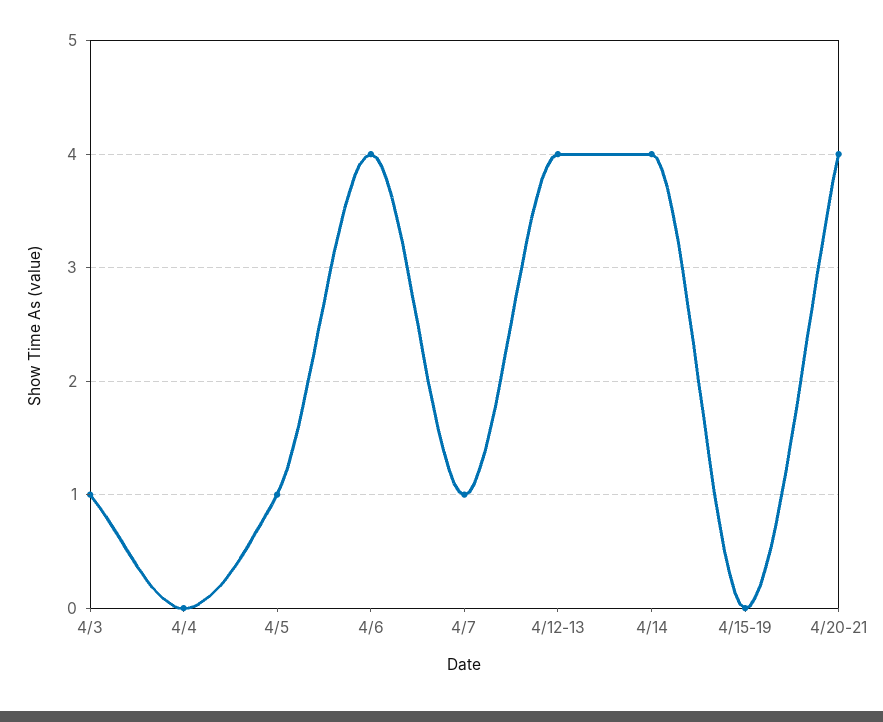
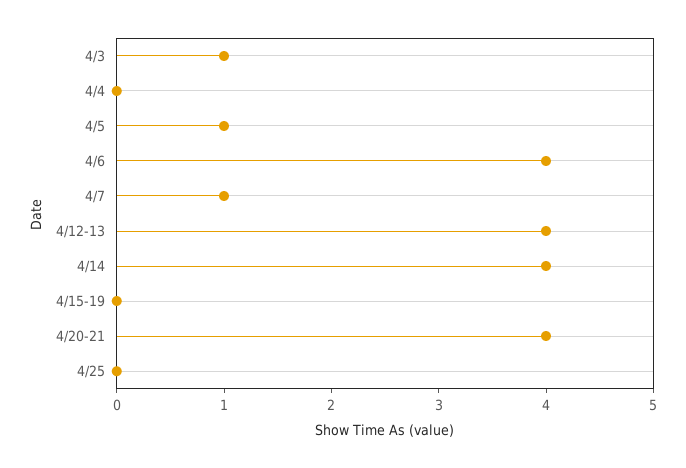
4/25: none -> 0

